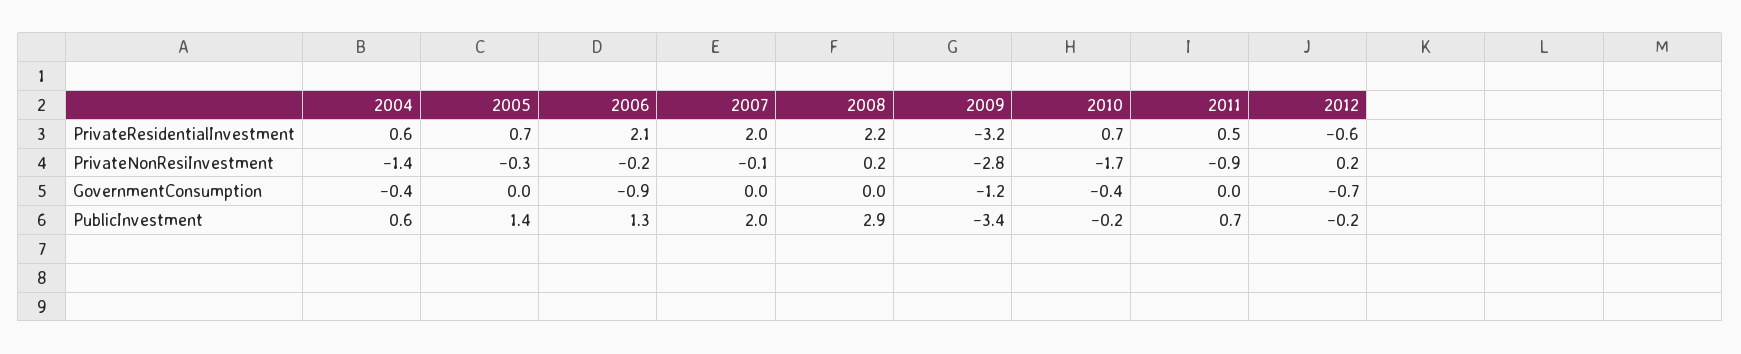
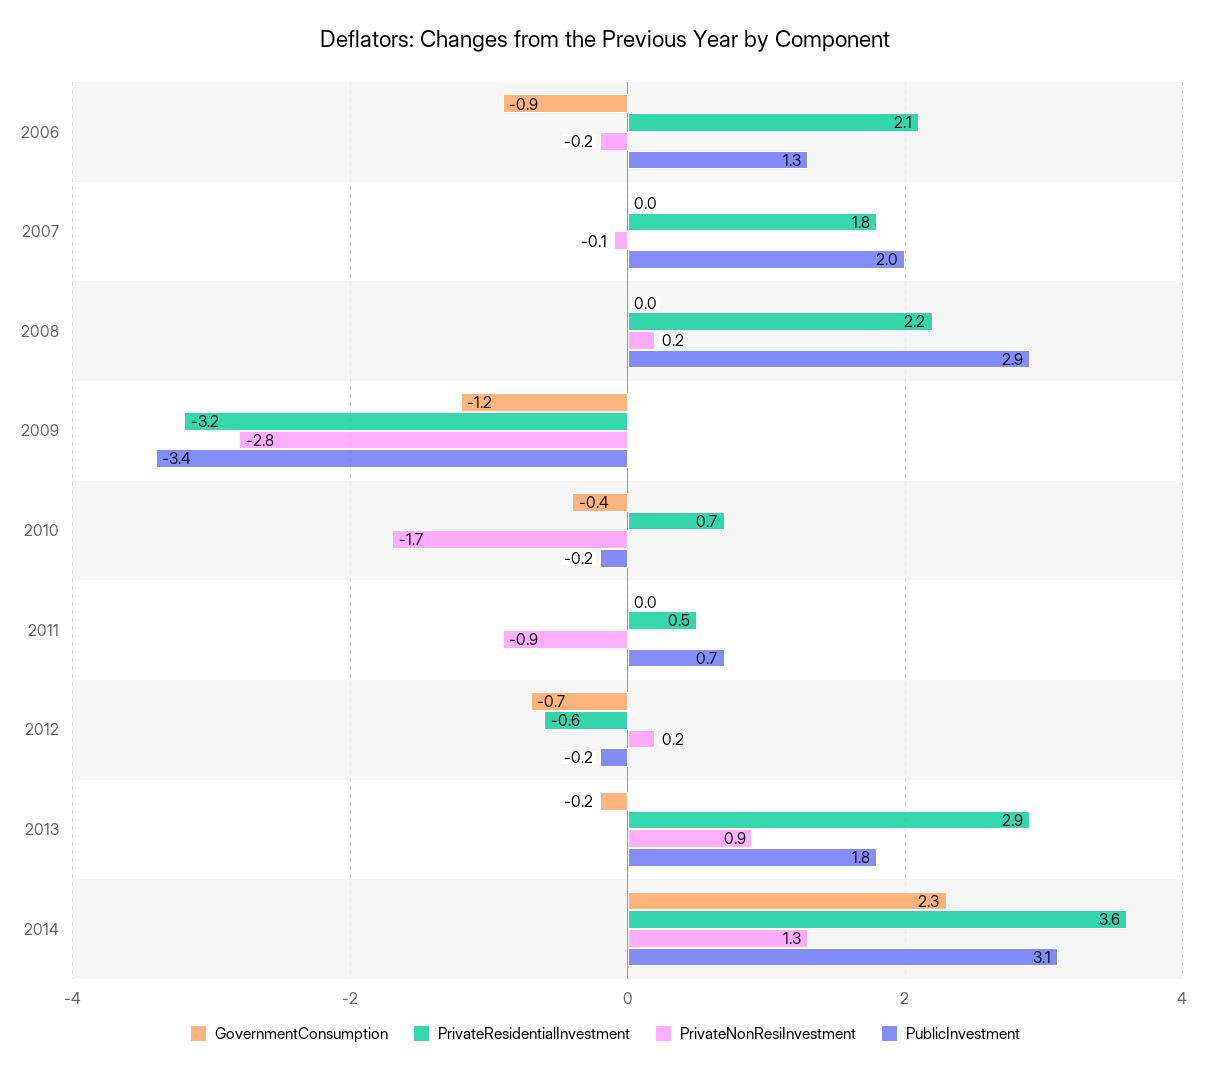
PrivateResidentialInvestment, 2004: 0.6 -> none
PrivateResidentialInvestment, 2005: 0.7 -> none
PrivateResidentialInvestment, 2007: 2 -> 1.8
PrivateNonResiInvestment, 2004: -1.4 -> none
PrivateNonResiInvestment, 2005: -0.3 -> none
GovernmentConsumption, 2004: -0.4 -> none
GovernmentConsumption, 2005: 0 -> none
PublicInvestment, 2004: 0.6 -> none
PublicInvestment, 2005: 1.4 -> none
GovernmentConsumption, 2013: none -> -0.2
PrivateResidentialInvestment, 2013: none -> 2.9
PrivateNonResiInvestment, 2013: none -> 0.9
PublicInvestment, 2013: none -> 1.8
GovernmentConsumption, 2014: none -> 2.3
PrivateResidentialInvestment, 2014: none -> 3.6
PrivateNonResiInvestment, 2014: none -> 1.3
PublicInvestment, 2014: none -> 3.1

